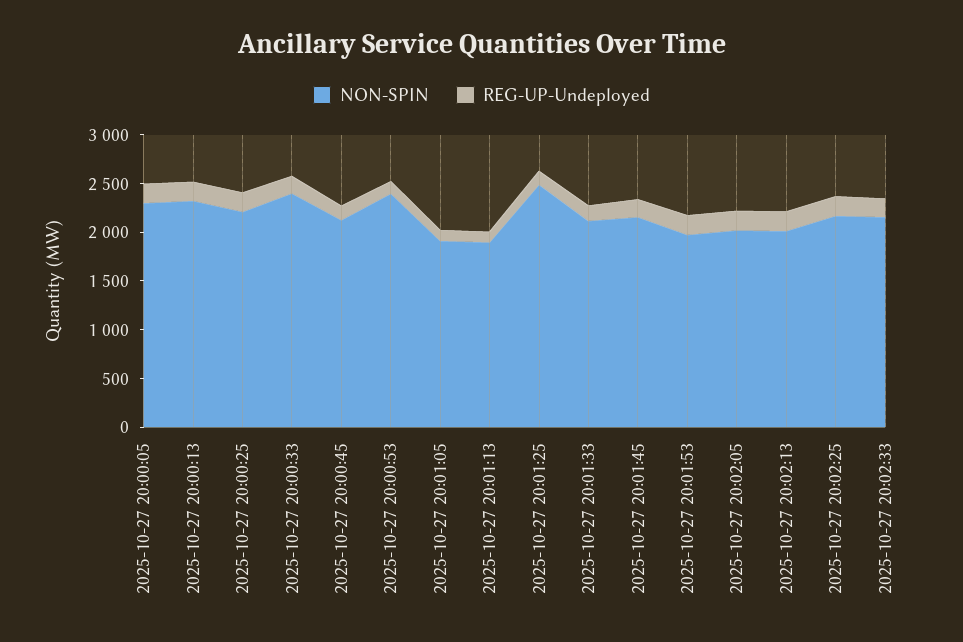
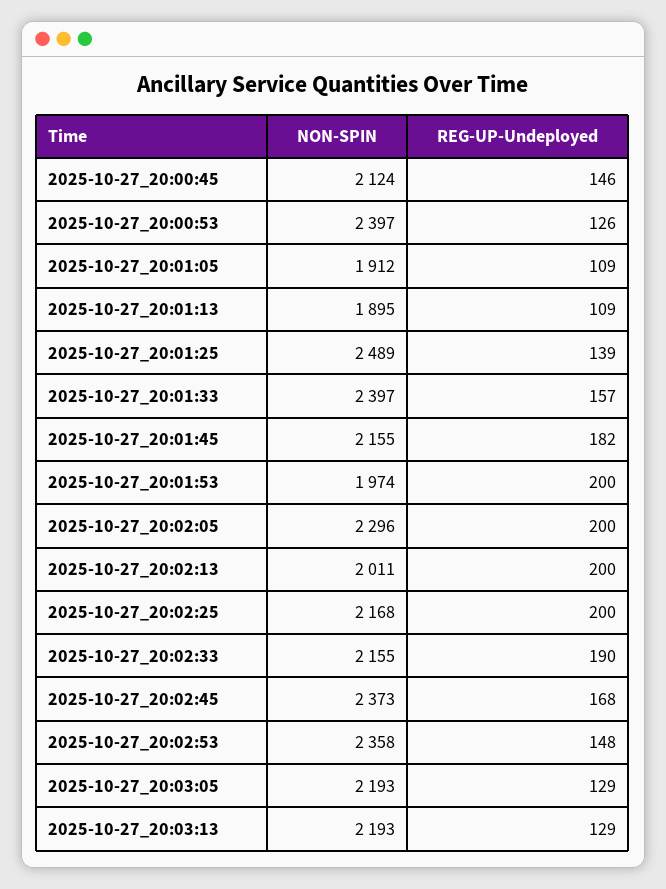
NON-SPIN, 2025-10-27 20:00:05: 2300 -> none
REG-UP-Undeployed, 2025-10-27 20:00:05: 200 -> none
NON-SPIN, 2025-10-27 20:00:13: 2300 -> none
REG-UP-Undeployed, 2025-10-27 20:00:13: 200 -> none
NON-SPIN, 2025-10-27 20:00:25: 2200 -> none
REG-UP-Undeployed, 2025-10-27 20:00:25: 200 -> none
NON-SPIN, 2025-10-27 20:00:33: 2400 -> none
REG-UP-Undeployed, 2025-10-27 20:00:33: 200 -> none
NON-SPIN, 2025-10-27 20:01:33: 2100 -> 2397
NON-SPIN, 2025-10-27 20:02:05: 2000 -> 2296
NON-SPIN, 2025-10-27_20:02:45: none -> 2373
REG-UP-Undeployed, 2025-10-27_20:02:45: none -> 168
NON-SPIN, 2025-10-27_20:02:53: none -> 2358
REG-UP-Undeployed, 2025-10-27_20:02:53: none -> 148
NON-SPIN, 2025-10-27_20:03:05: none -> 2193
REG-UP-Undeployed, 2025-10-27_20:03:05: none -> 129
NON-SPIN, 2025-10-27_20:03:13: none -> 2193
REG-UP-Undeployed, 2025-10-27_20:03:13: none -> 129

